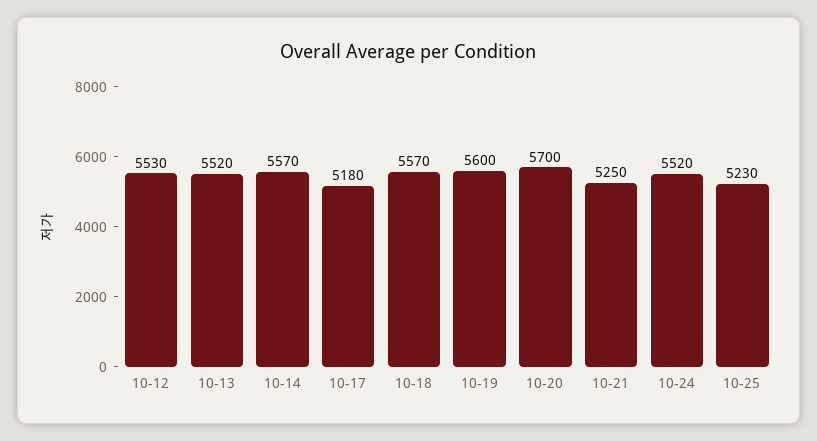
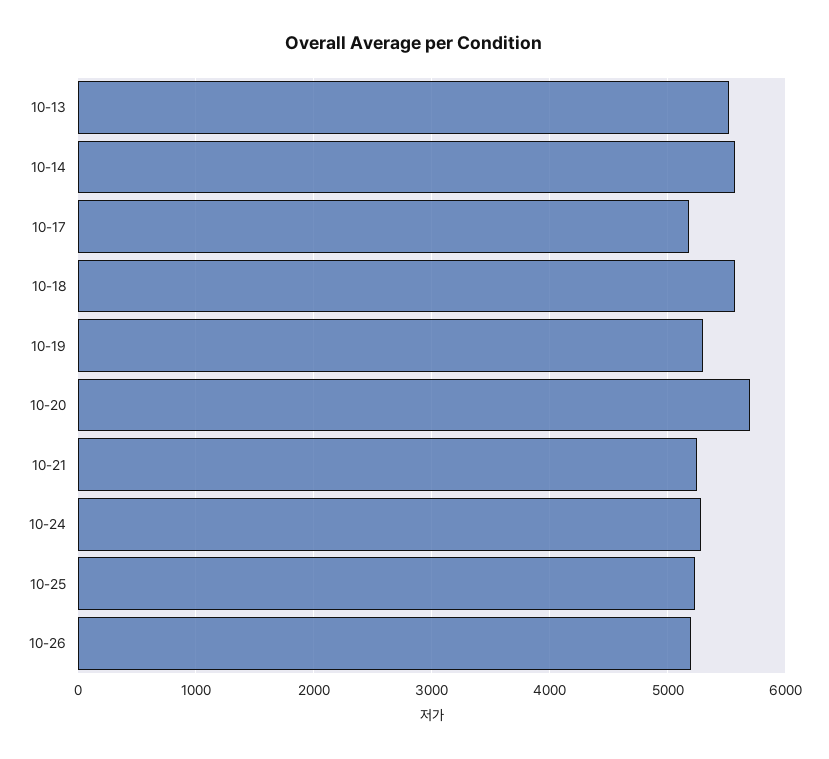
10-12: 5530 -> none
10-19: 5600 -> 5300
10-24: 5520 -> 5300
10-26: none -> 5200

